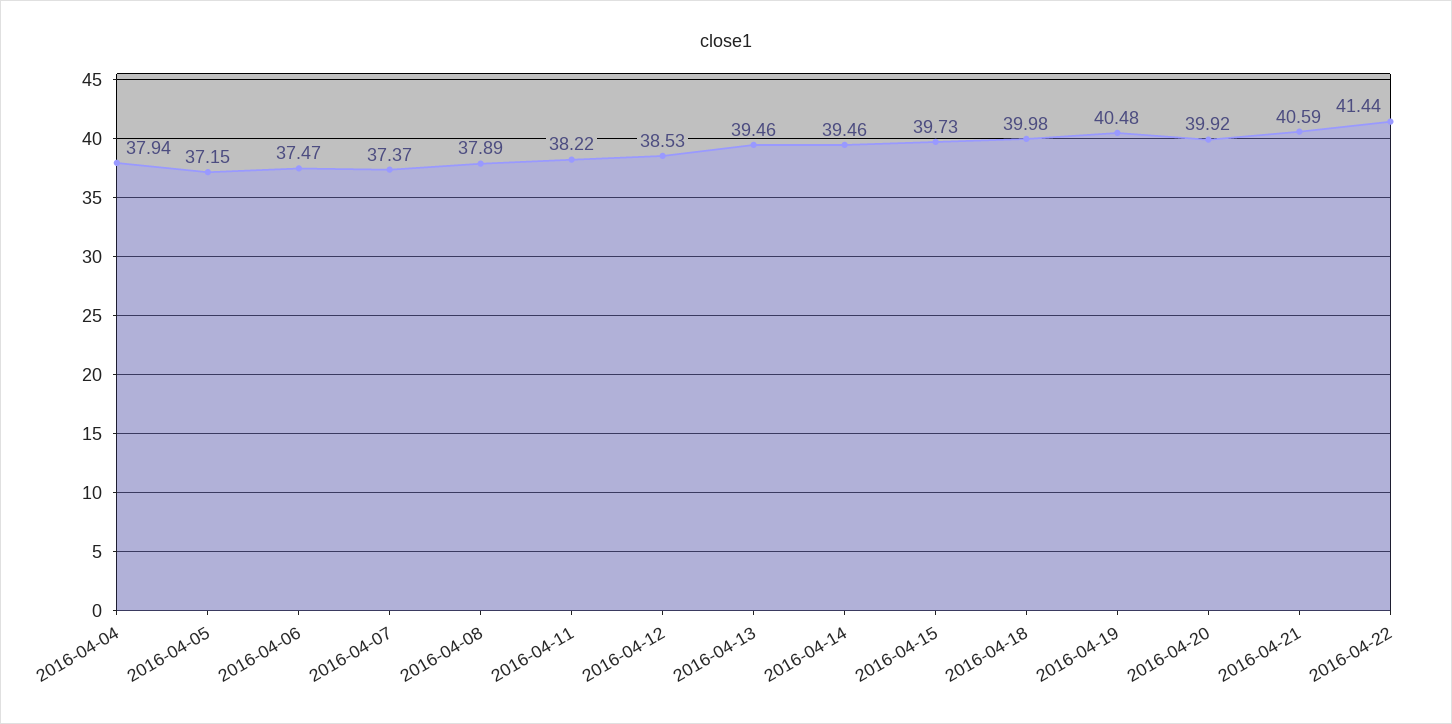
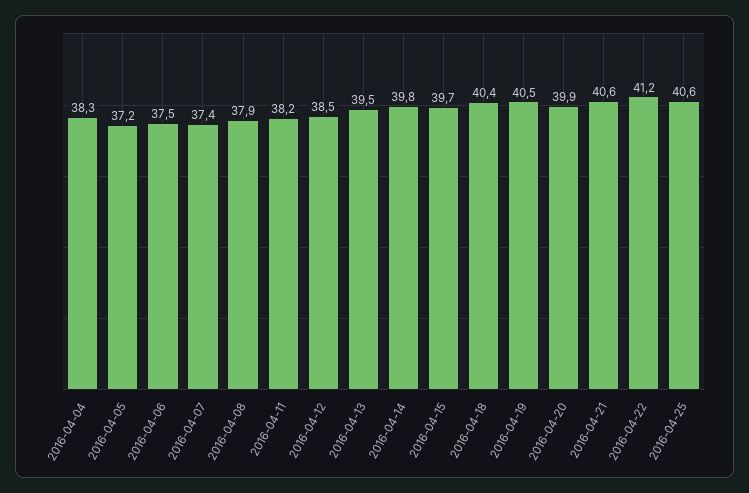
2016-04-04: 37.94 -> 38.3
2016-04-14: 39.46 -> 39.8
2016-04-18: 39.98 -> 40.4
2016-04-22: 41.44 -> 41.2
2016-04-25: none -> 40.6

